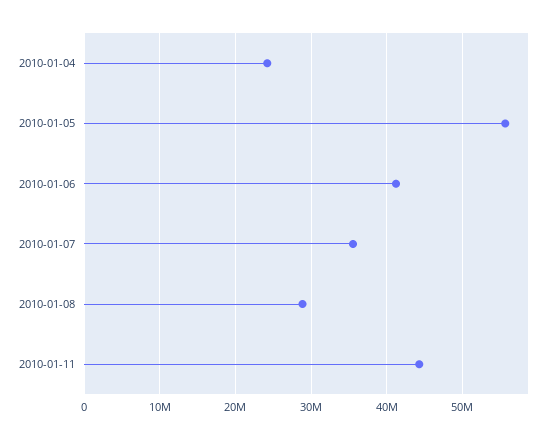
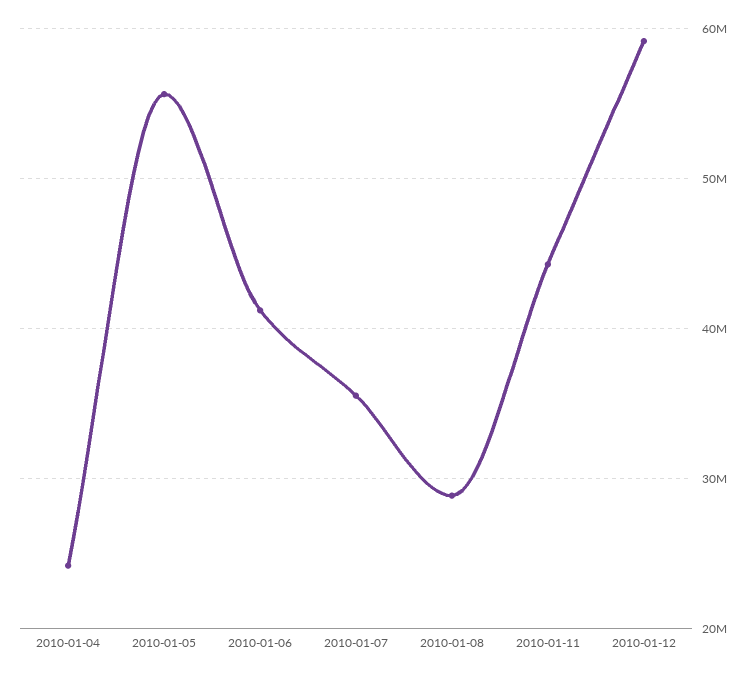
2010-01-12: none -> 59000000

